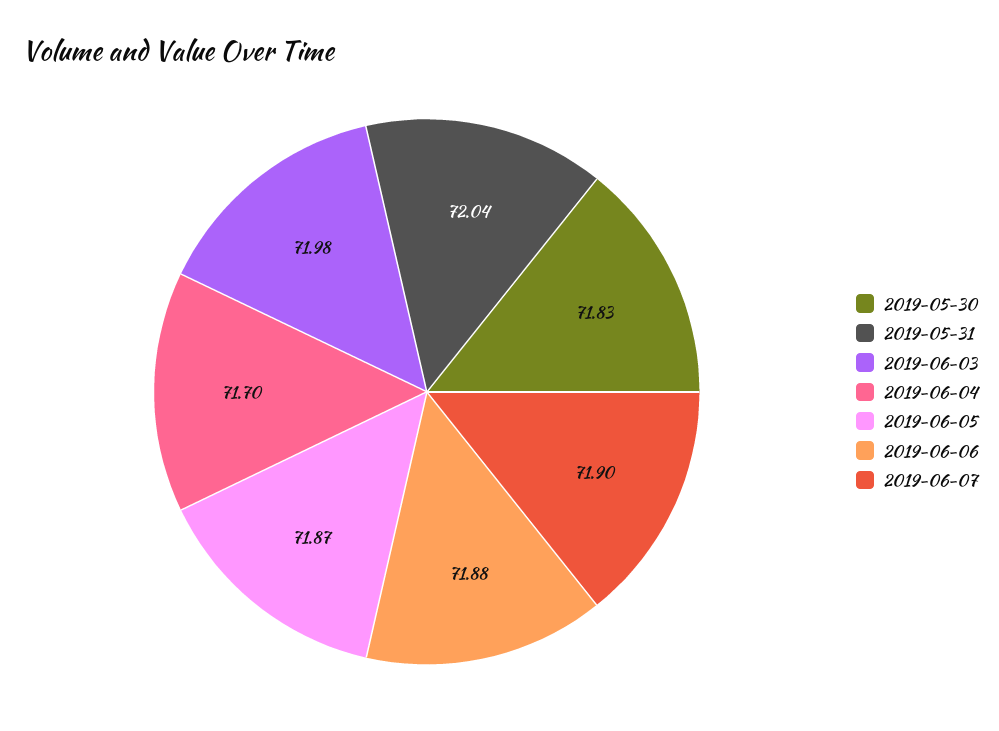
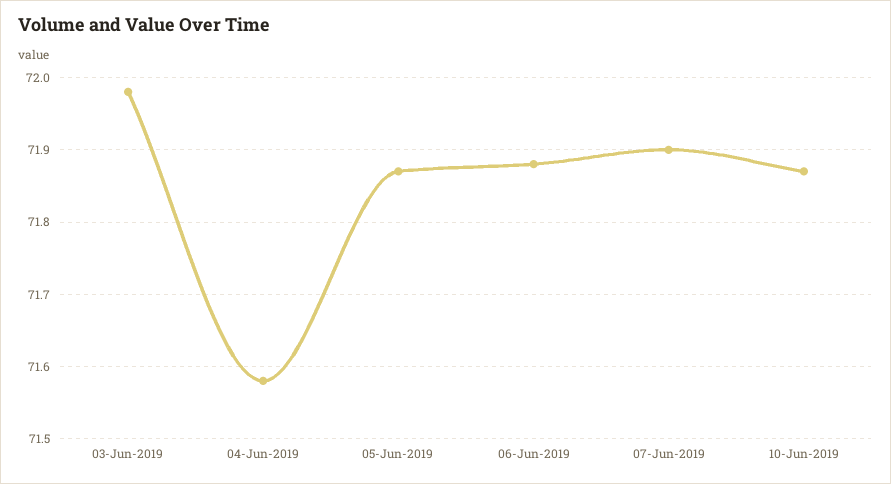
2019-05-30: 71.83 -> none
2019-05-31: 72.04 -> none
2019-06-04: 71.7 -> 71.58
10-Jun-2019: none -> 71.87

